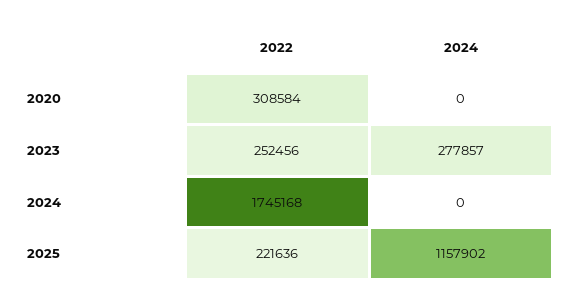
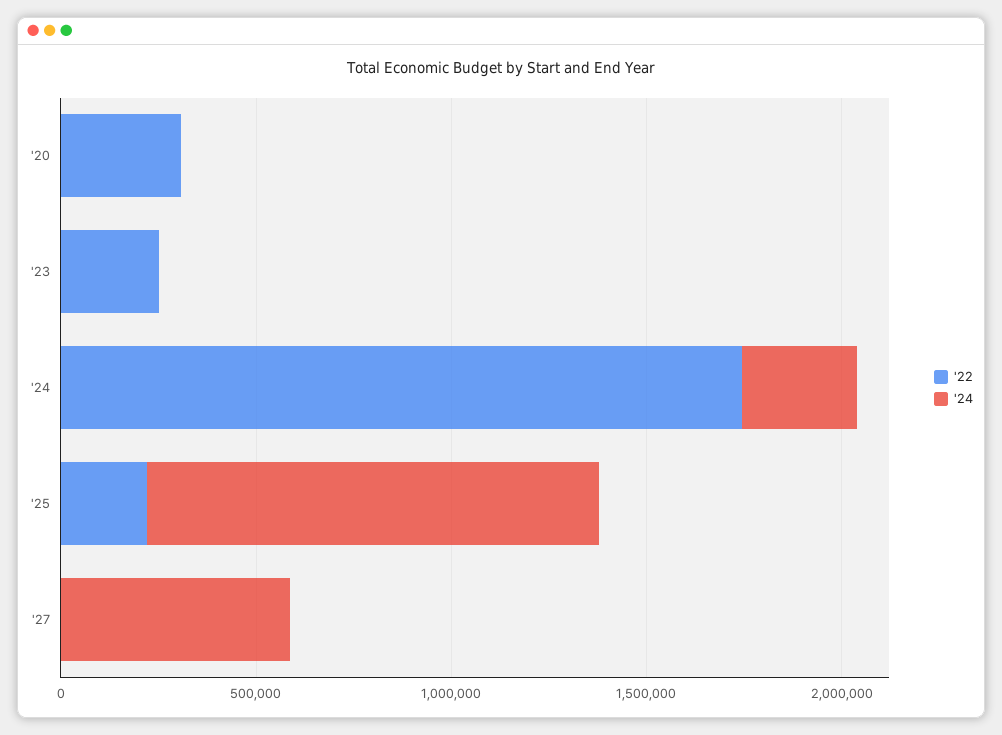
2024, 2023: 277857 -> 0
2024, 2024: 0 -> 300000
2022, '27: none -> 0
2024, '27: none -> 600000

